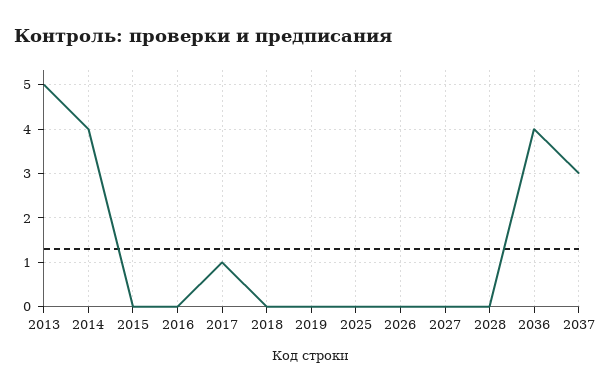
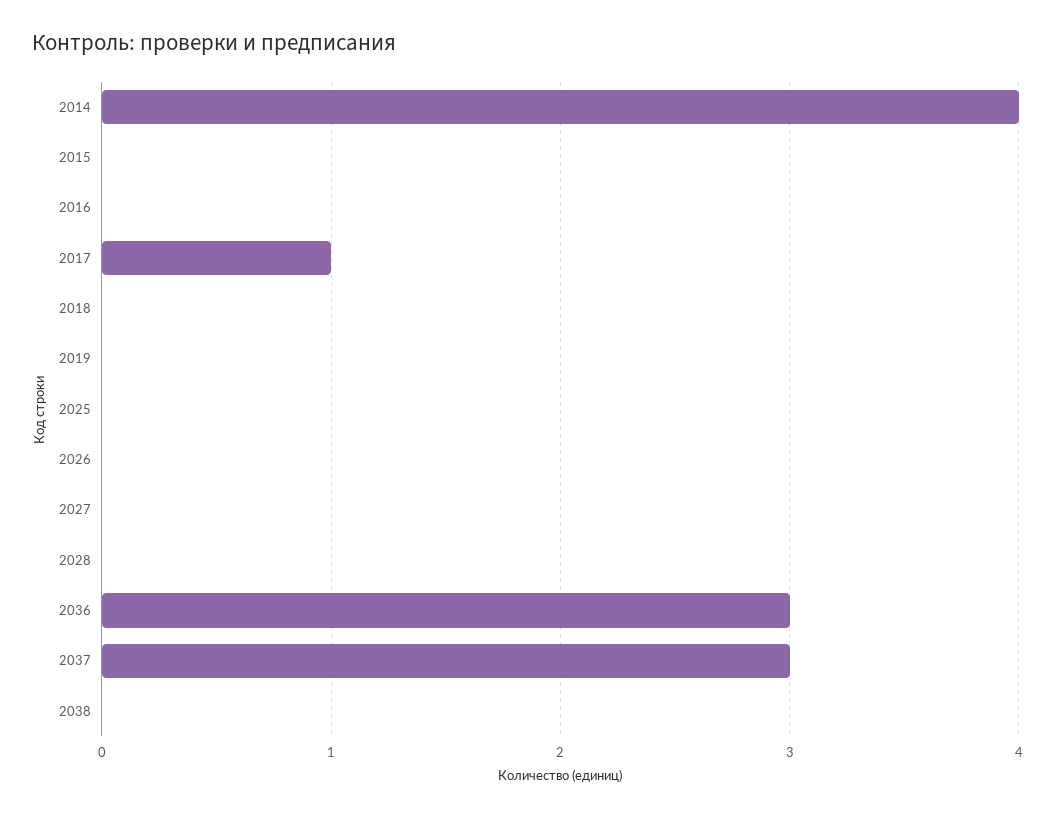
2013: 5 -> none
2036: 4 -> 3
2038: none -> 0

